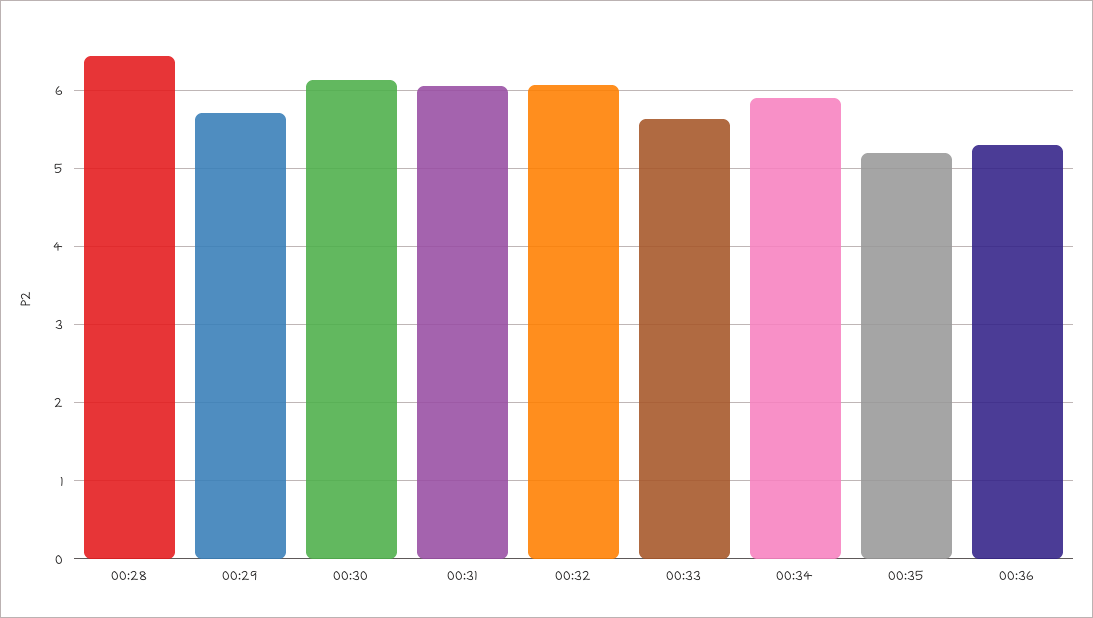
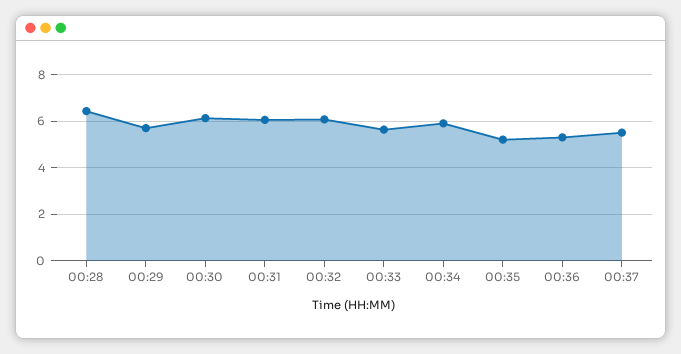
00:37: none -> 5.5

